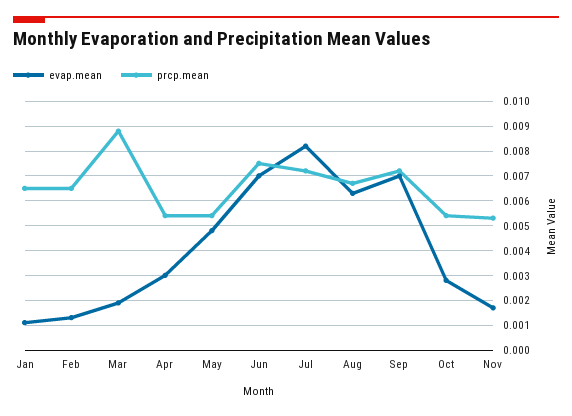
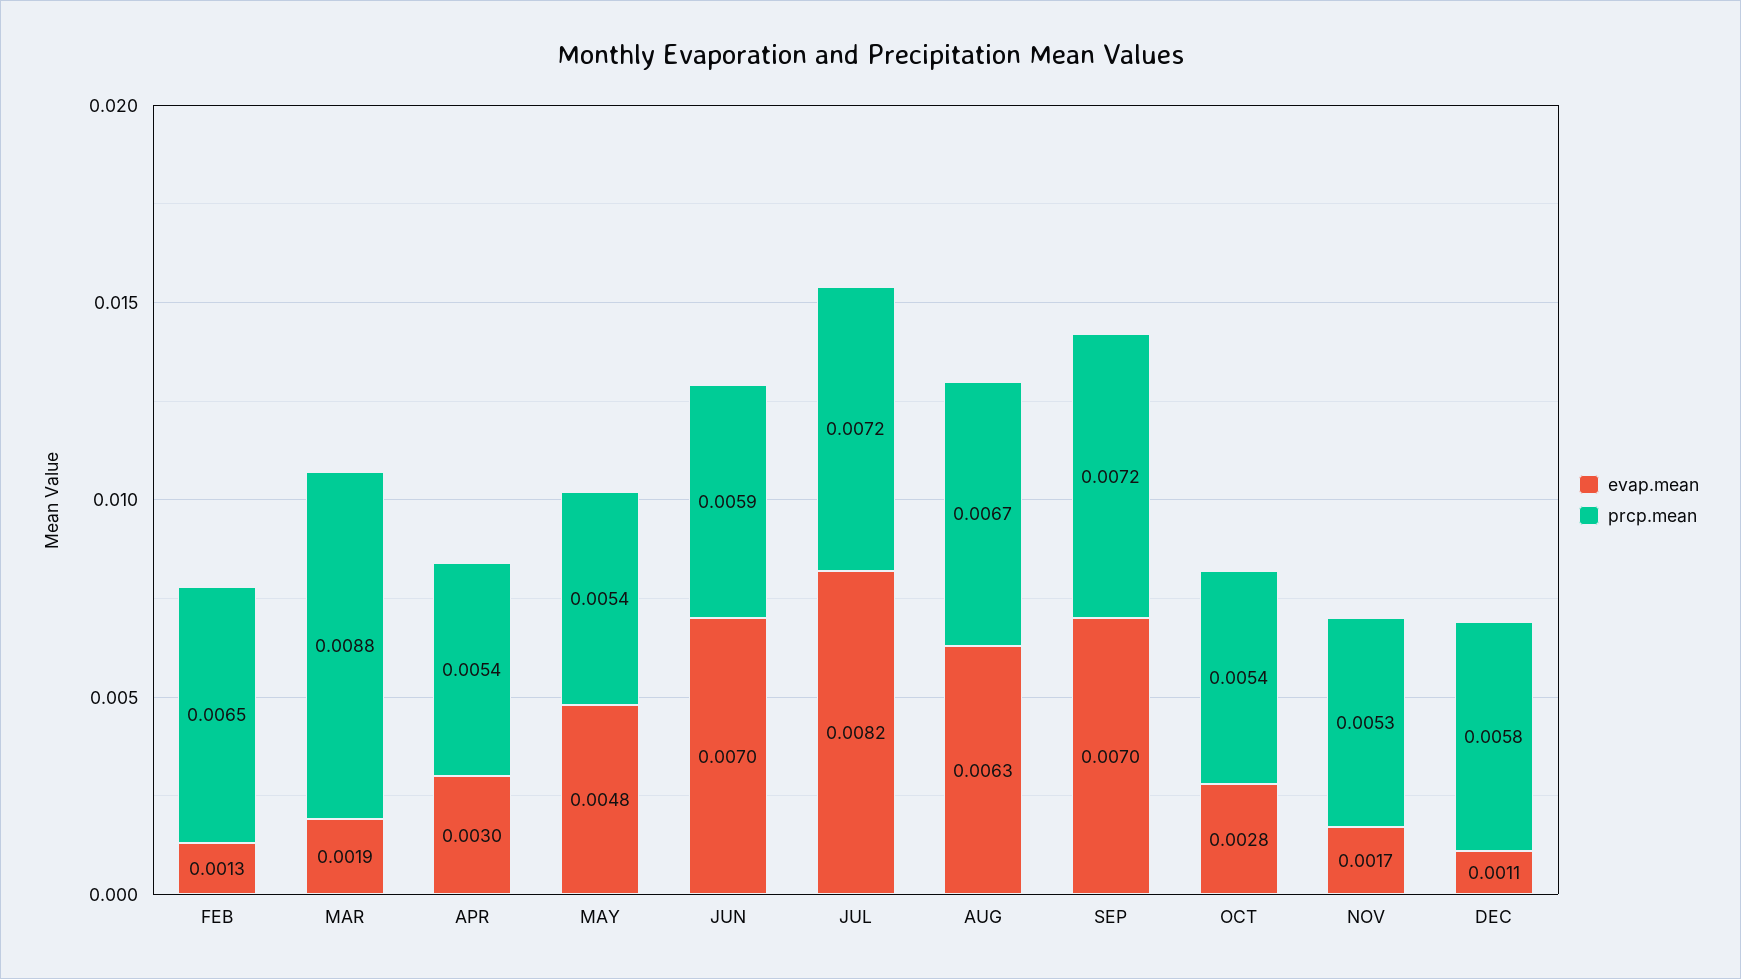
evap.mean, Jan: 0.001 -> none
prcp.mean, Jan: 0.0065 -> none
prcp.mean, Jun: 0.0075 -> 0.0059
evap.mean, DEC: none -> 0.0011
prcp.mean, DEC: none -> 0.0058

